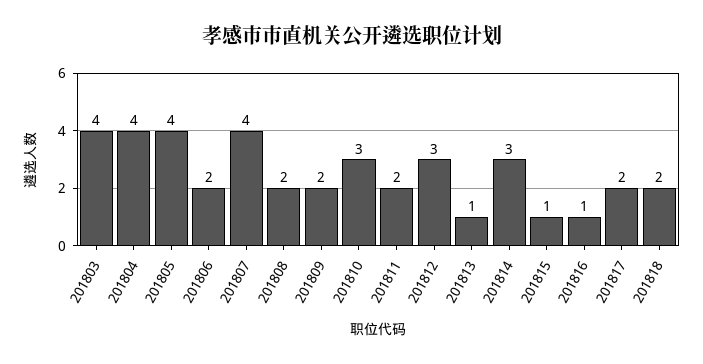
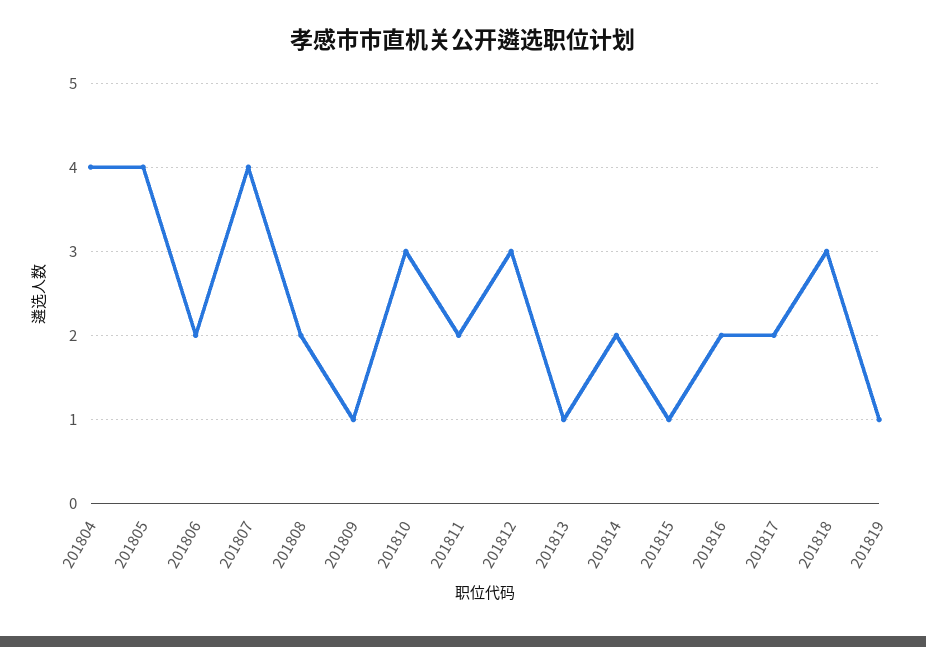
201803: 4 -> none
201809: 2 -> 1
201814: 3 -> 2
201816: 1 -> 2
201818: 2 -> 3
201819: none -> 1

